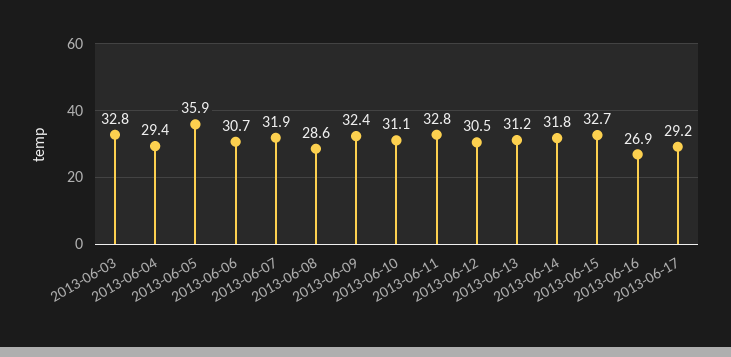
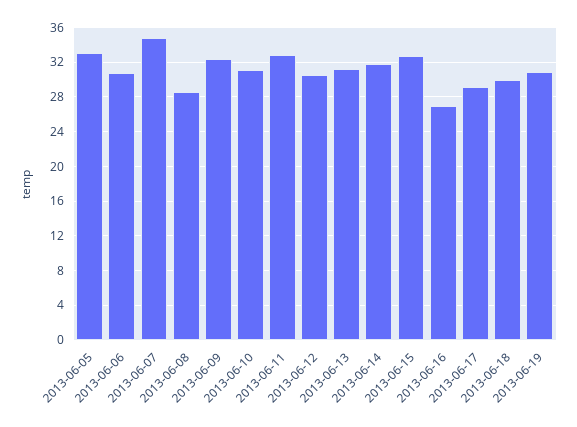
2013-06-03: 32.8 -> none
2013-06-04: 29.4 -> none
2013-06-05: 35.9 -> 33
2013-06-07: 31.9 -> 35
2013-06-18: none -> 30
2013-06-19: none -> 31

